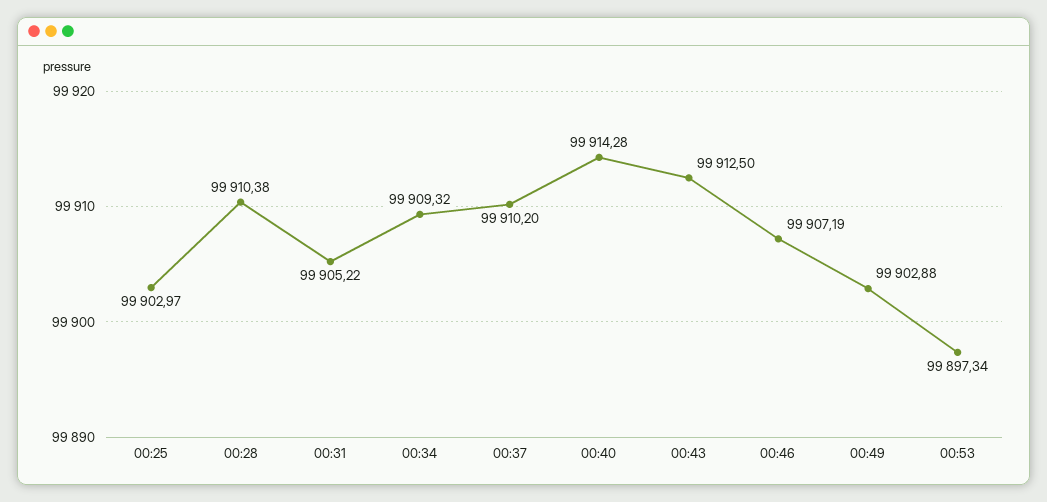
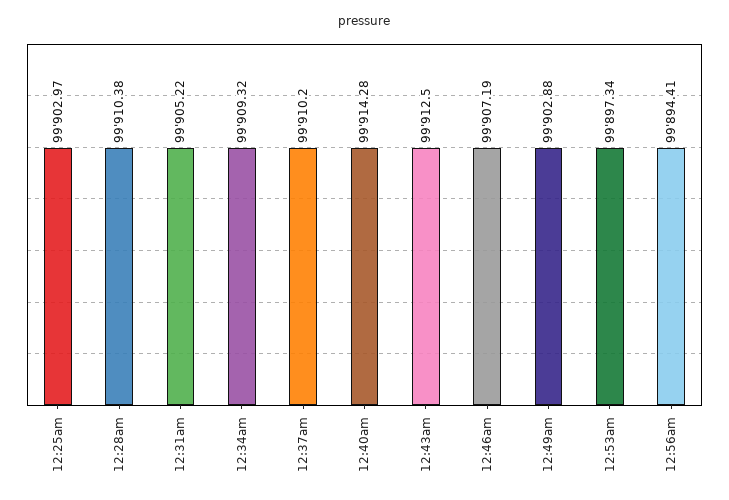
12:56am: none -> 99894.41

